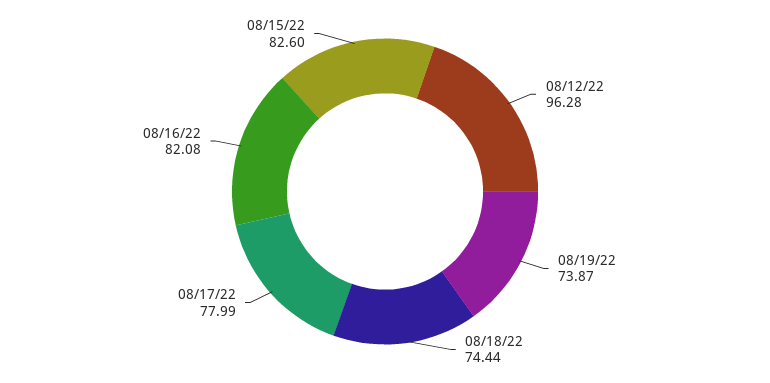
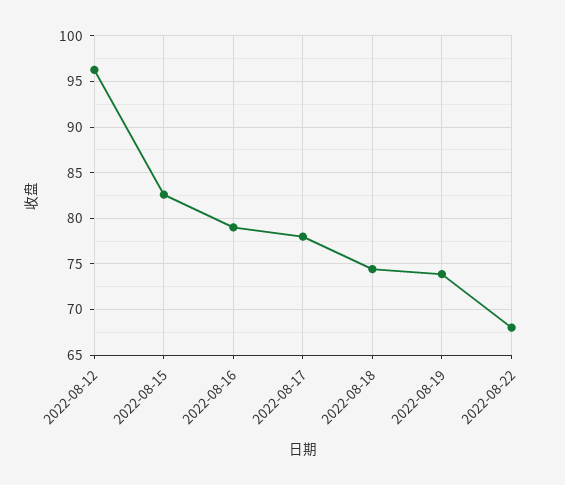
08/16/22: 82.08 -> 79
2022-08-22: none -> 68

